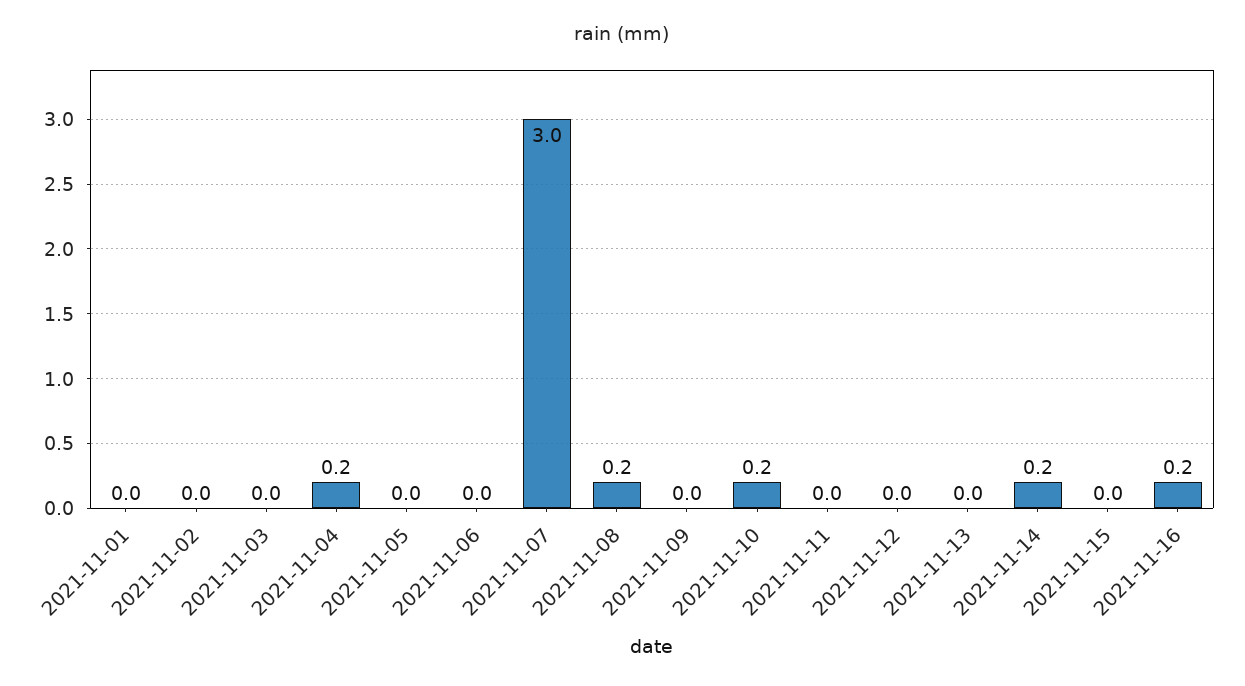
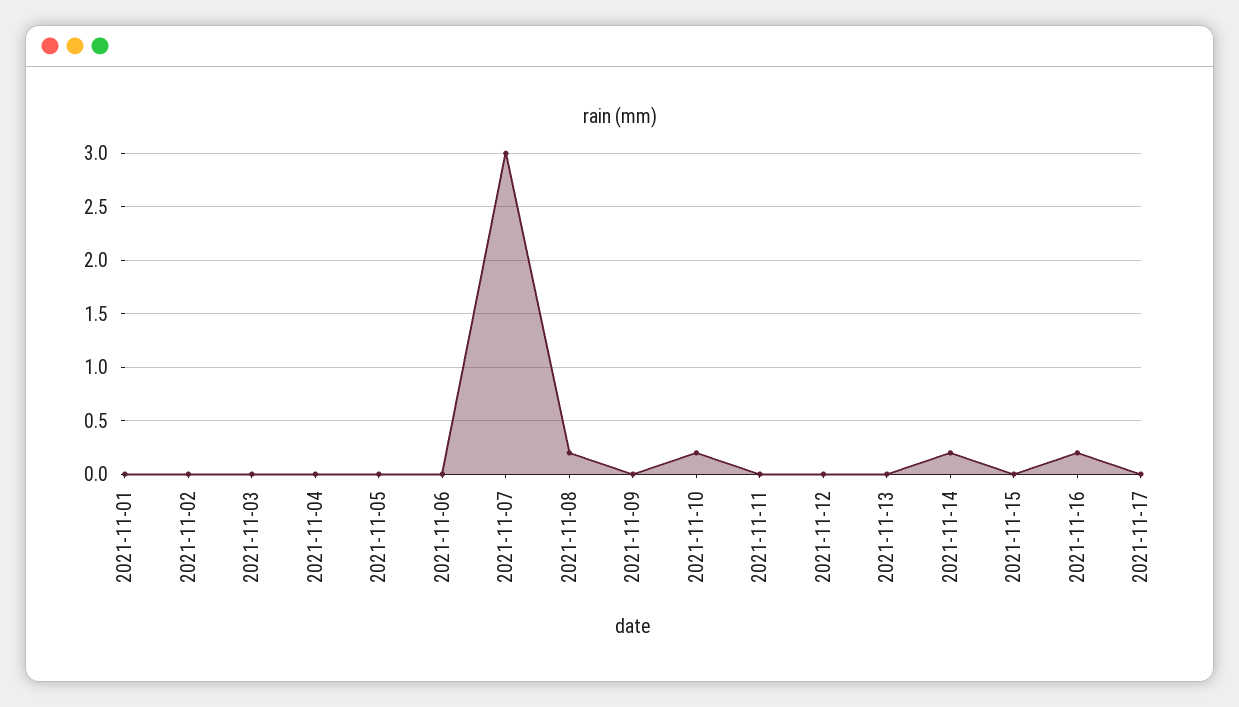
2021-11-04: 0.2 -> 0
2021-11-17: none -> 0

